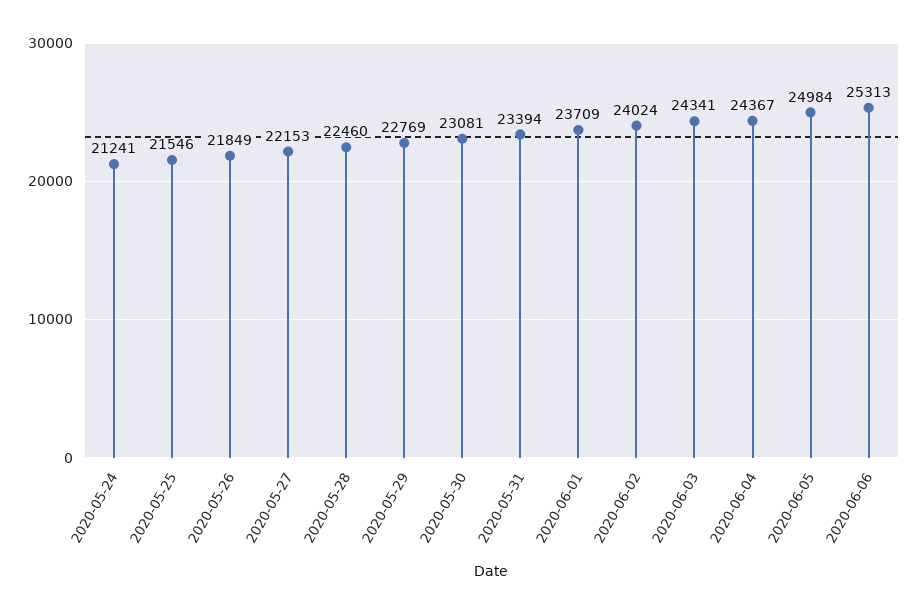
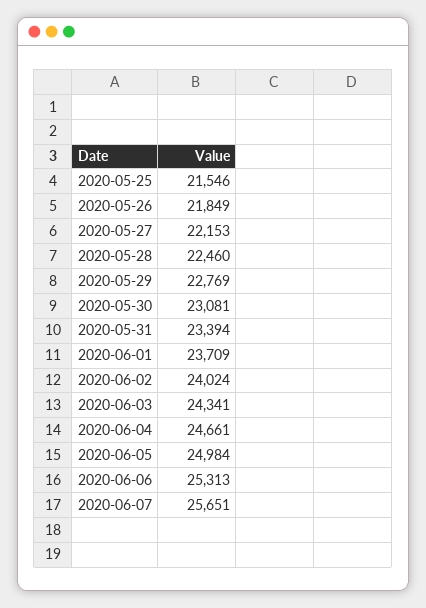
2020-05-24: 21241 -> none
2020-06-04: 24367 -> 24661
2020-06-07: none -> 25651

